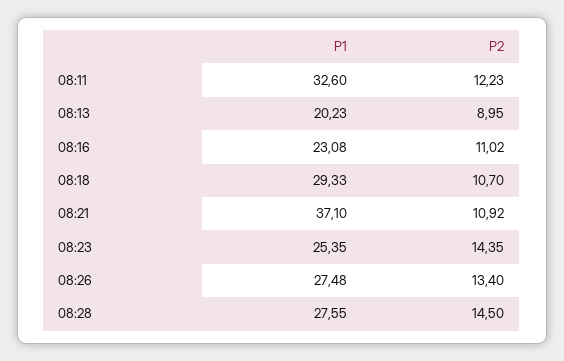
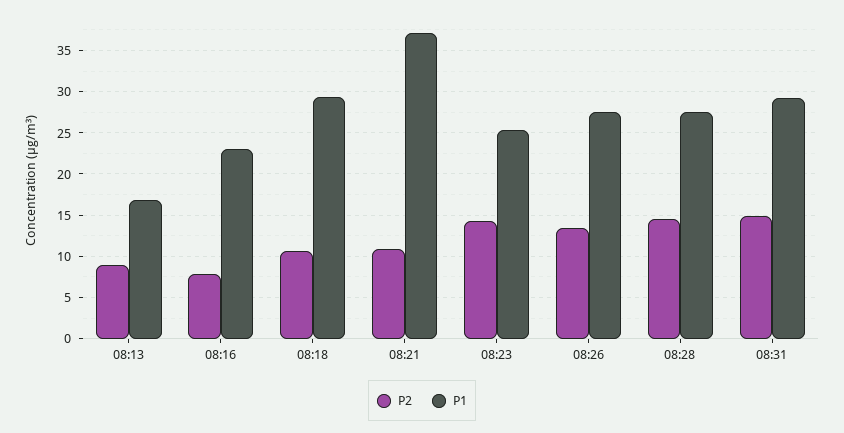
P1, 08:11: 32.6 -> none
P2, 08:11: 12.23 -> none
P1, 08:13: 20.23 -> 17
P2, 08:16: 11.02 -> 8
P2, 08:31: none -> 15
P1, 08:31: none -> 29

